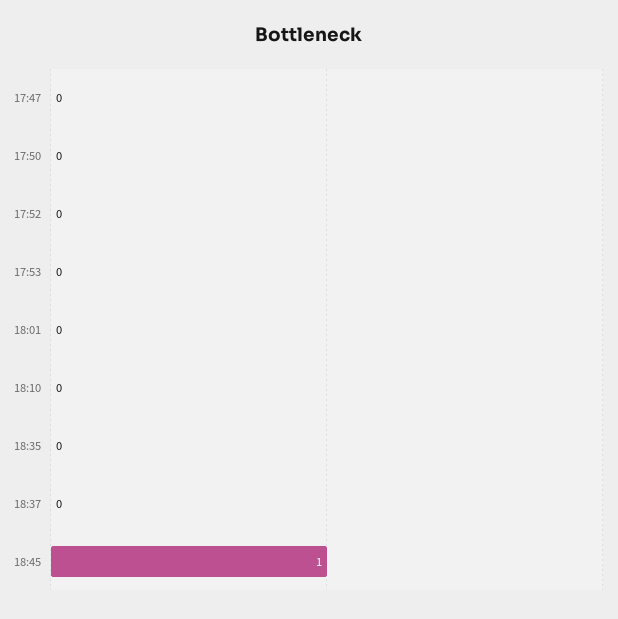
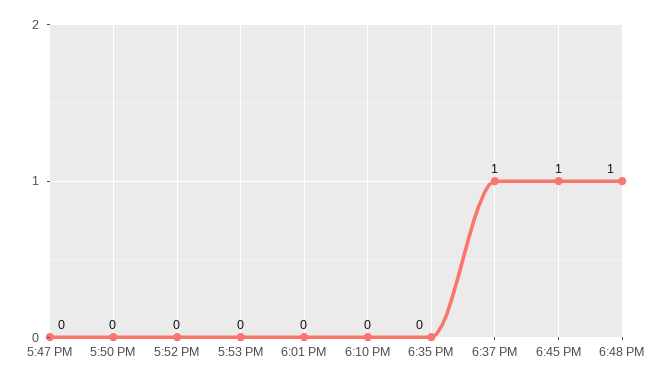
18:37: 0 -> 1
6:48 PM: none -> 1

